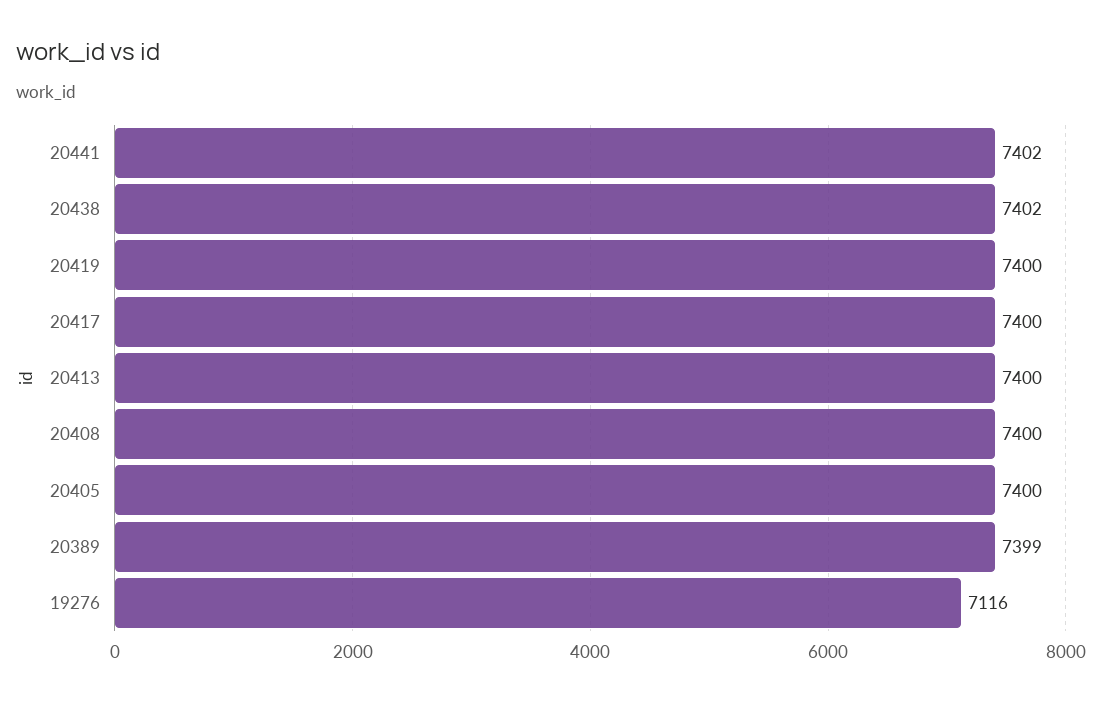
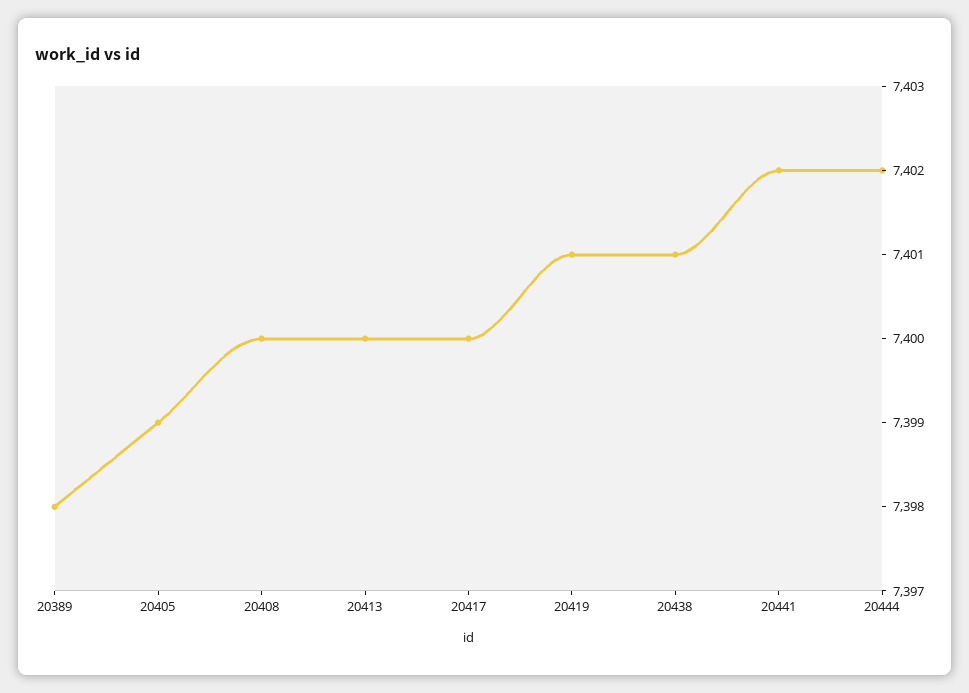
20438: 7402 -> 7401
20419: 7400 -> 7401
20405: 7400 -> 7399
20389: 7399 -> 7398
19276: 7116 -> none
20444: none -> 7402

